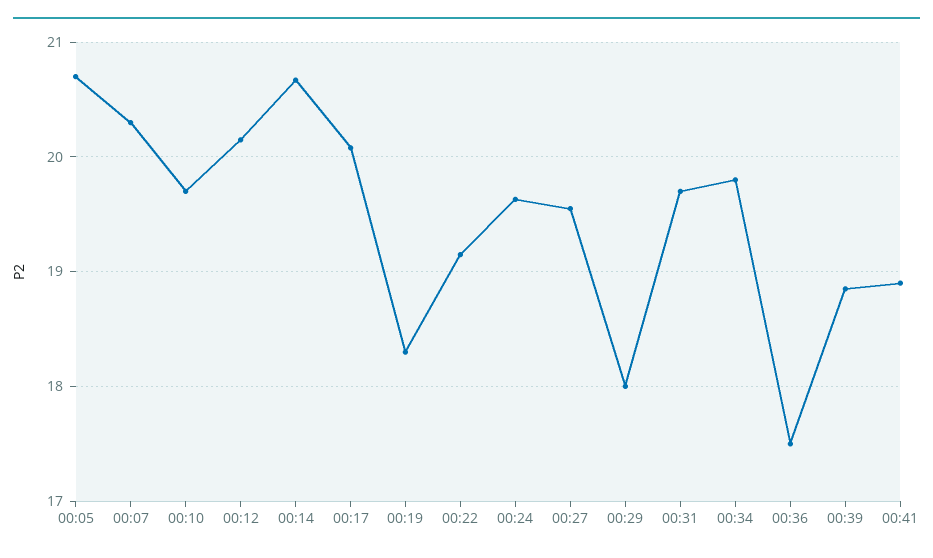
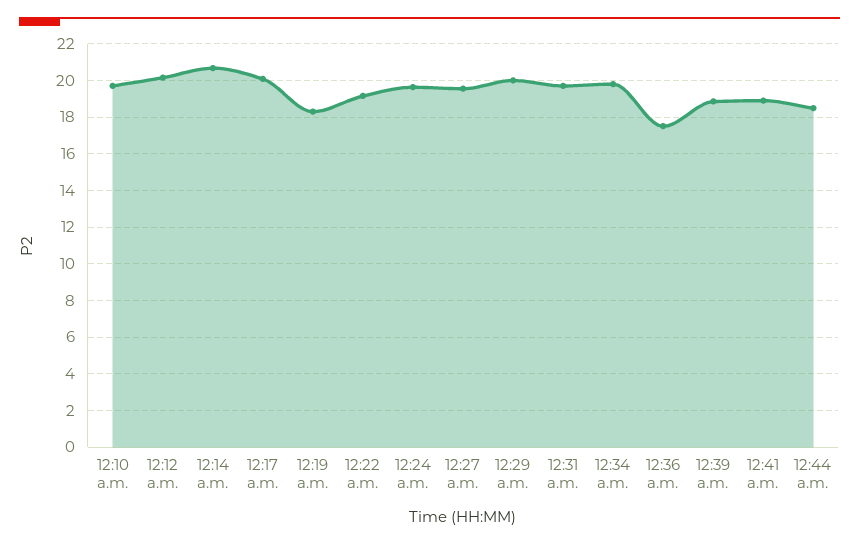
00:05: 20.7 -> none
00:07: 20.3 -> none
00:29: 18 -> 20
12:44 a.m.: none -> 18.5

